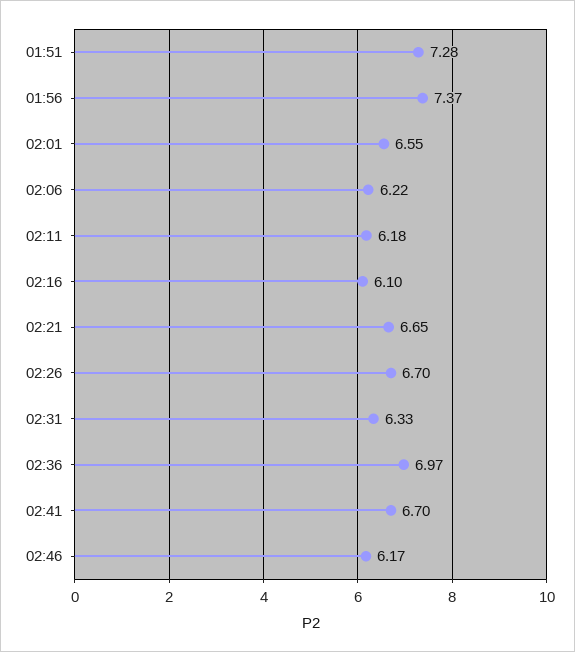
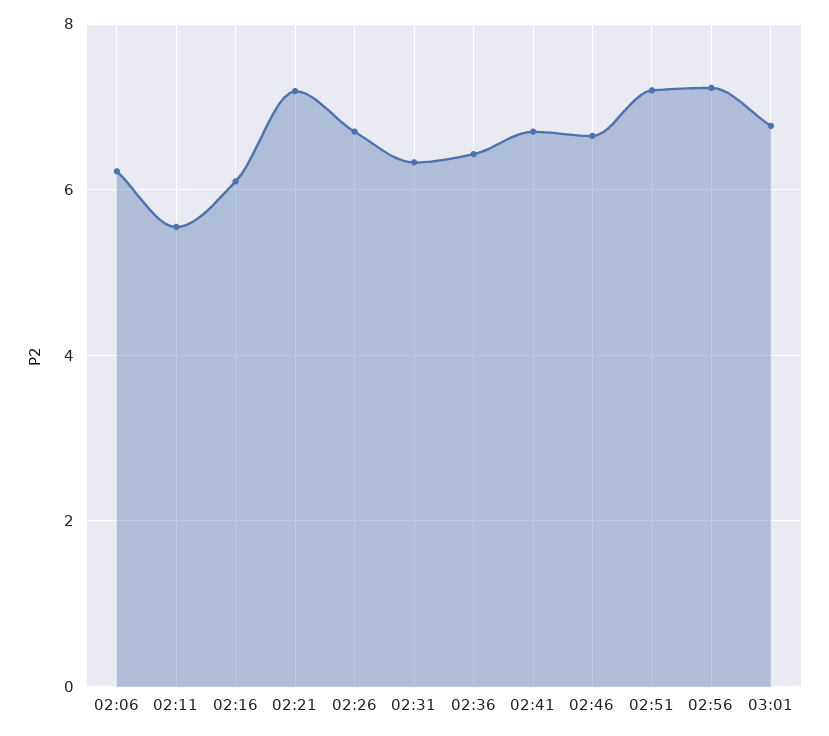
01:51: 7.28 -> none
01:56: 7.37 -> none
02:01: 6.55 -> none
02:11: 6.18 -> 5.6
02:21: 6.65 -> 7.2
02:36: 6.97 -> 6.4
02:46: 6.17 -> 6.6
02:51: none -> 7.2
02:56: none -> 7.2
03:01: none -> 6.8

